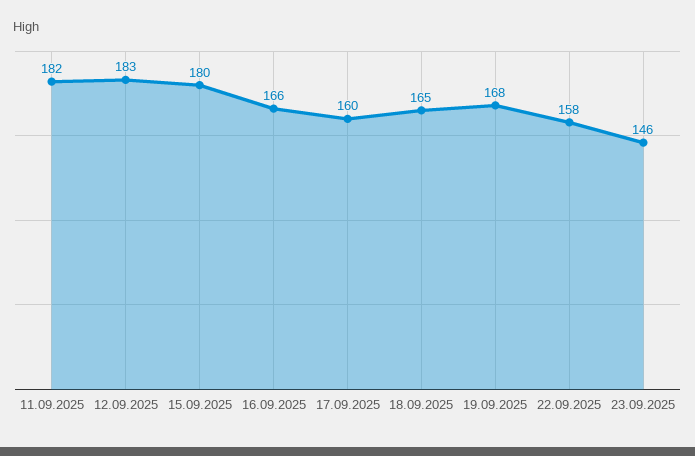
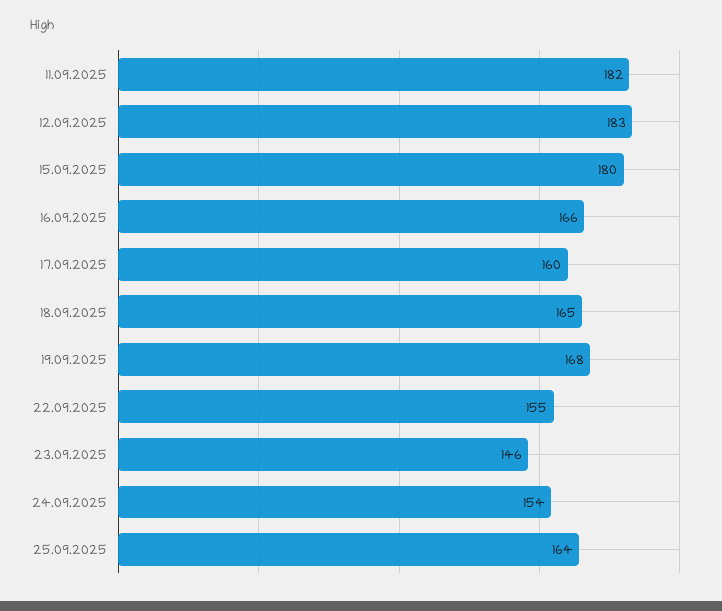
22.09.2025: 158 -> 155
24.09.2025: none -> 154
25.09.2025: none -> 164

